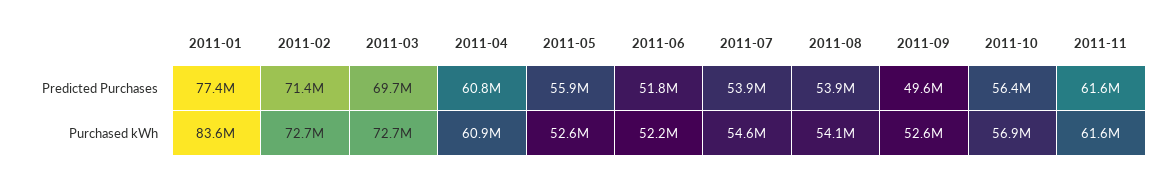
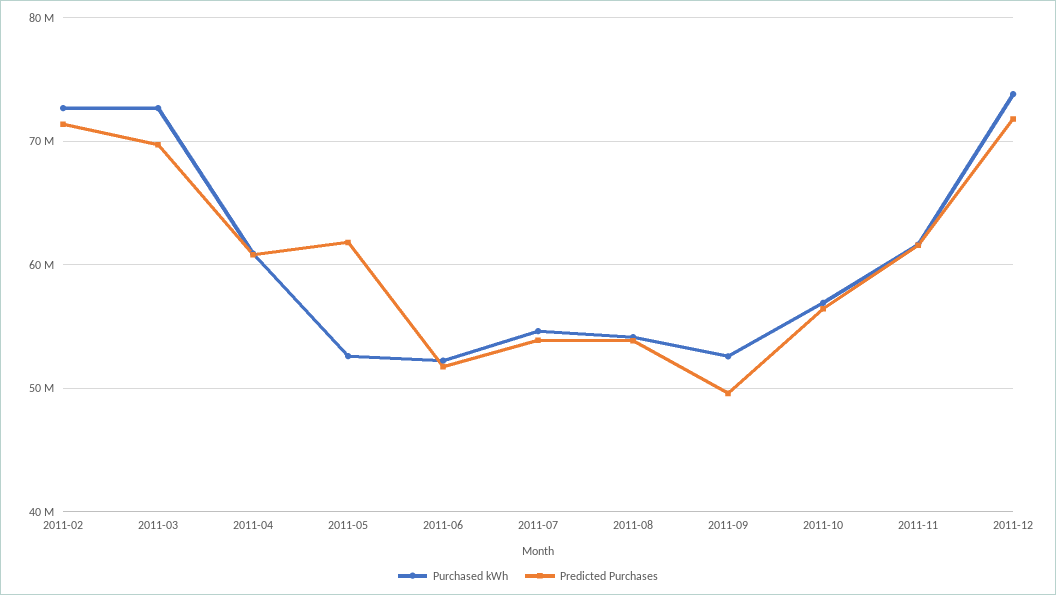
Predicted Purchases, 2011-01: 77400000 -> none
Predicted Purchases, 2011-05: 55900000 -> 62000000
Purchased kWh, 2011-01: 83600000 -> none
Purchased kWh, 2011-12: none -> 74000000
Predicted Purchases, 2011-12: none -> 72000000

